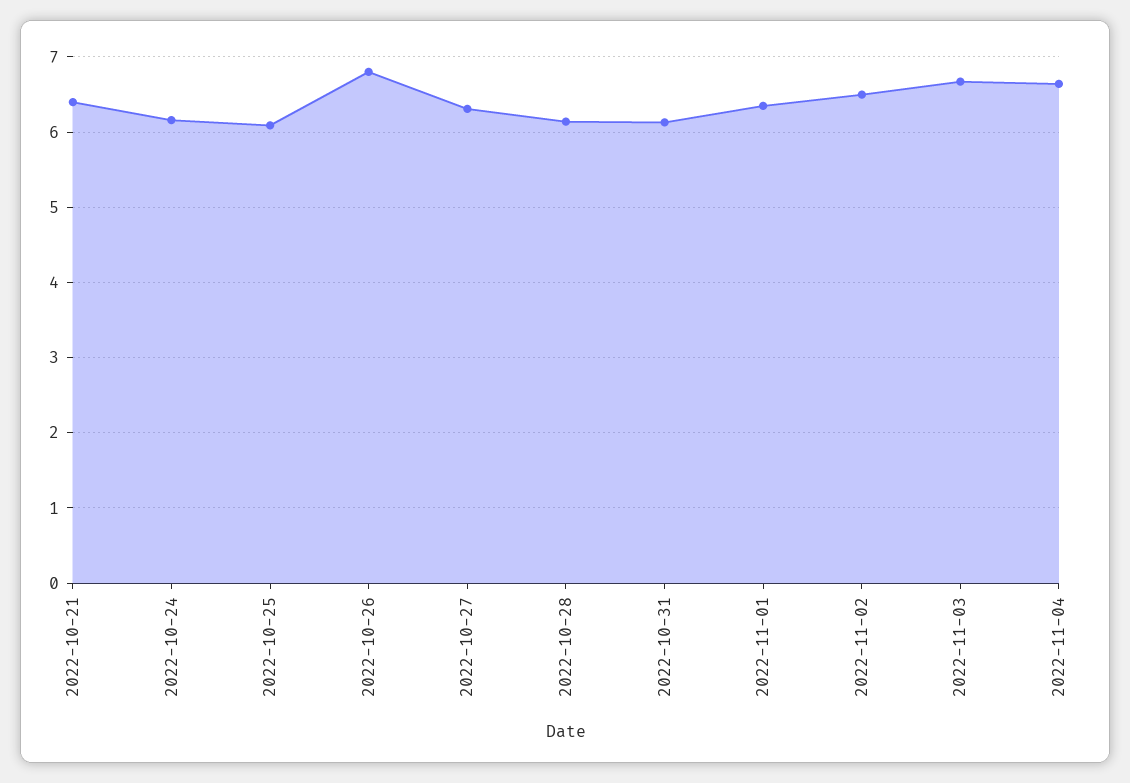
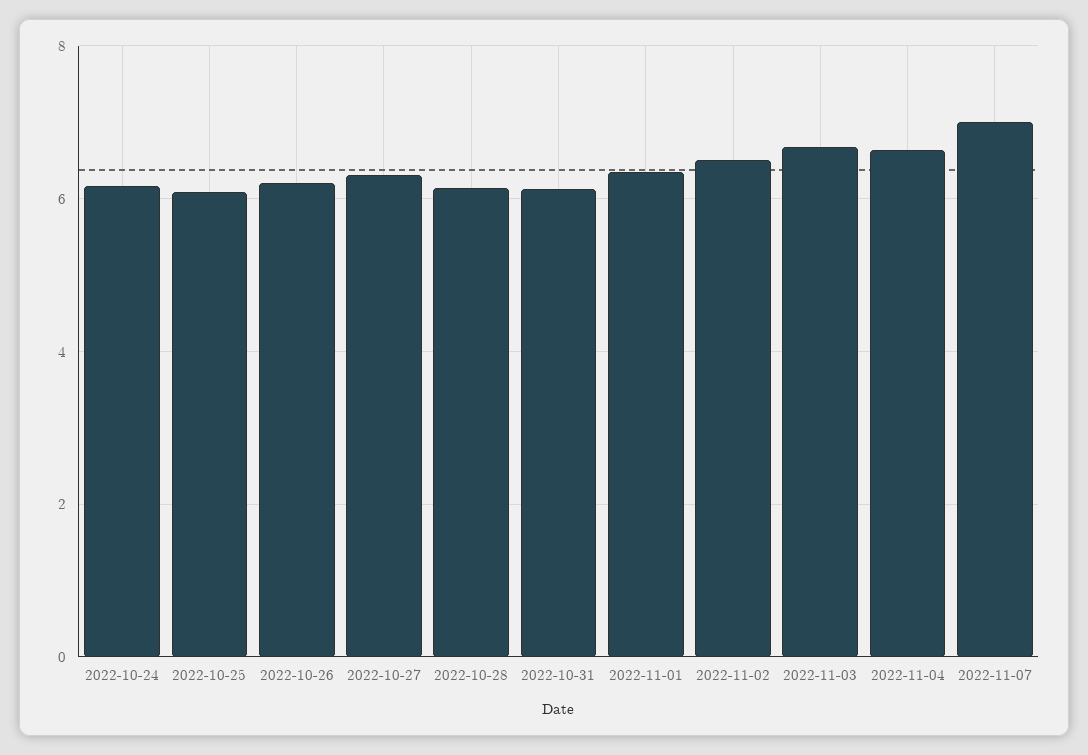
2022-10-21: 6.4 -> none
2022-10-26: 6.8 -> 6.2
2022-11-07: none -> 7

